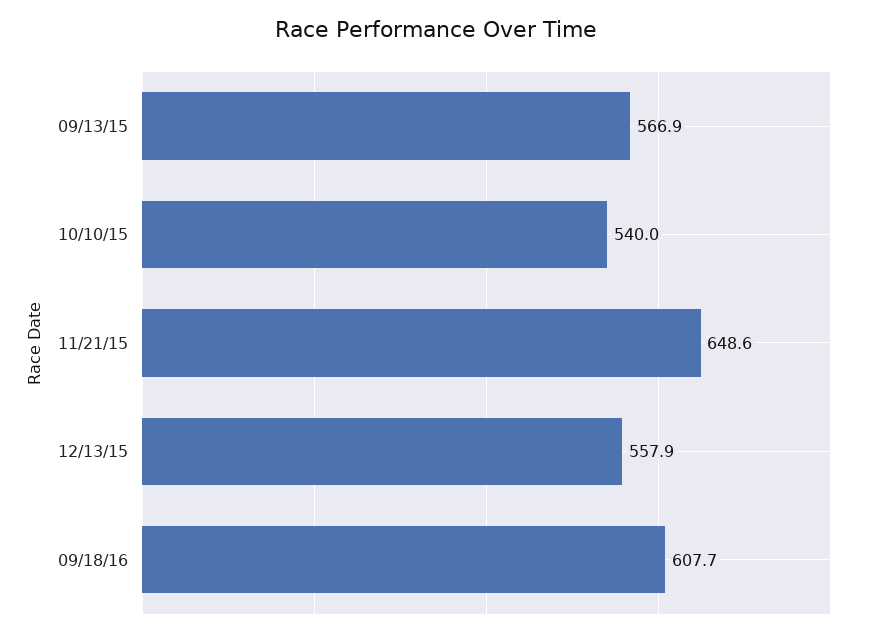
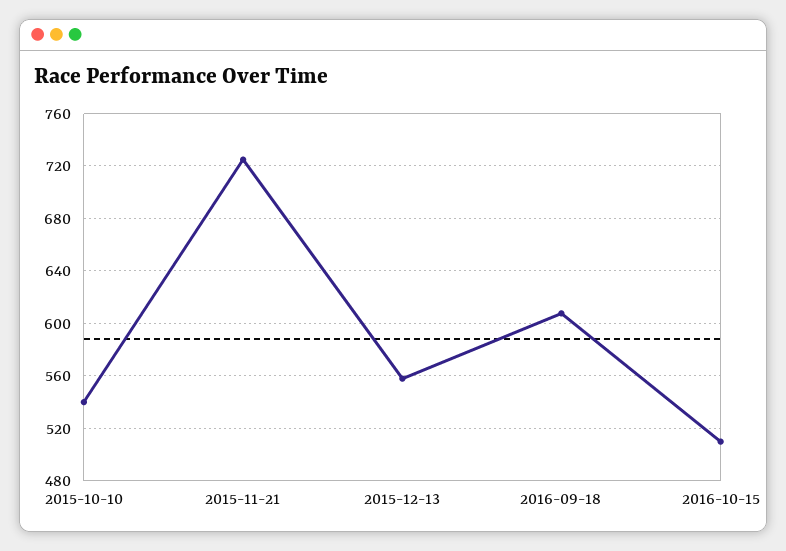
09/13/15: 566.9 -> none
11/21/15: 648.6 -> 725
2016-10-15: none -> 510

